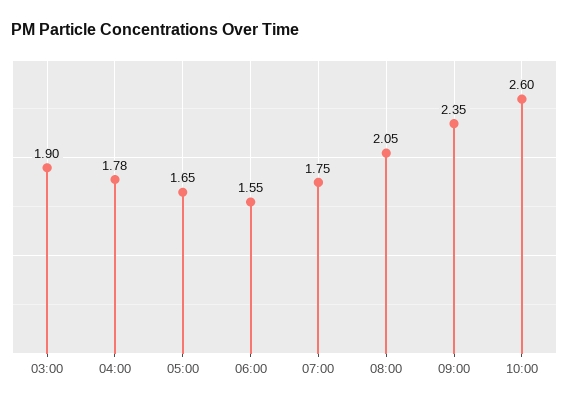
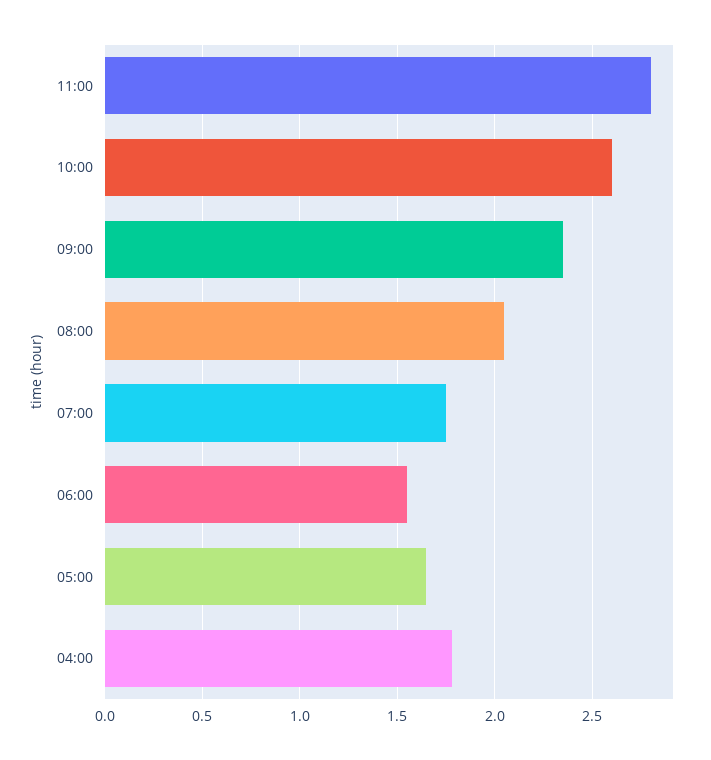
03:00: 1.9 -> none
11:00: none -> 2.8

